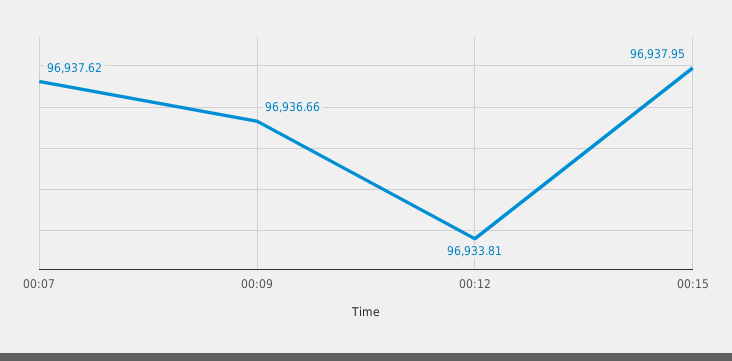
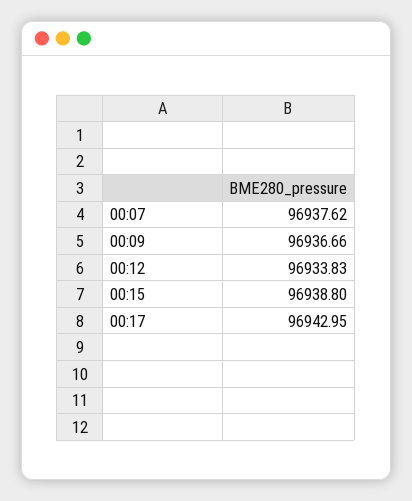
00:12: 96933.81 -> 96933.83
00:15: 96937.95 -> 96938.8
00:17: none -> 96942.95

